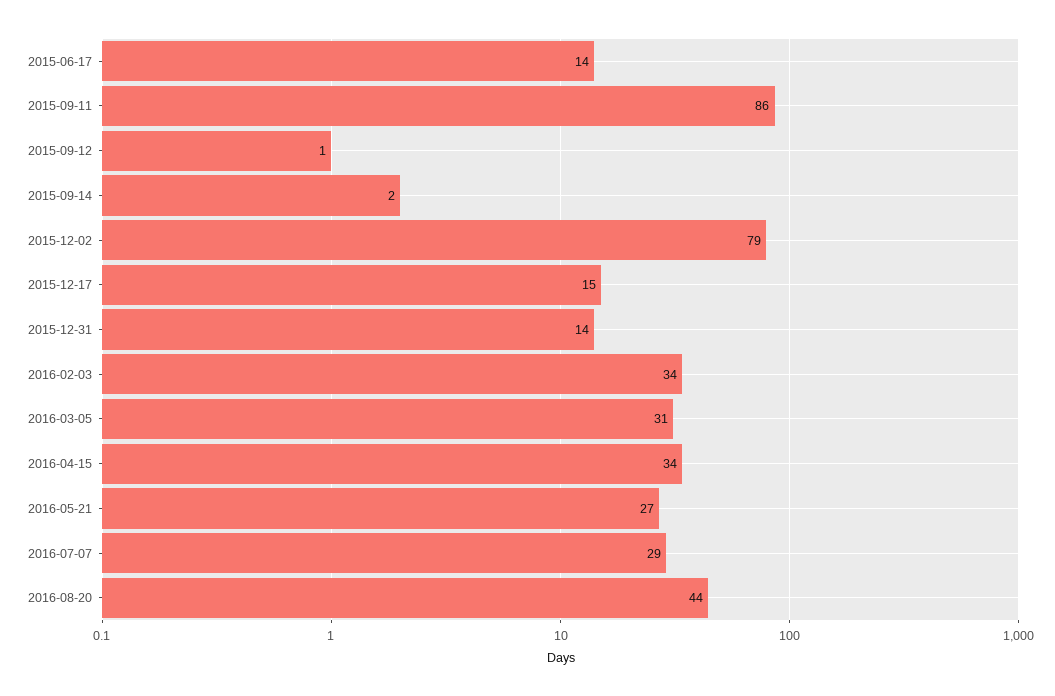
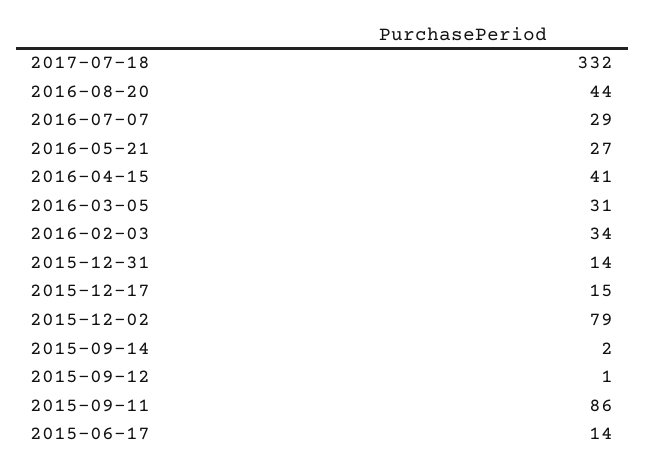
2016-04-15: 34 -> 41
2017-07-18: none -> 332

